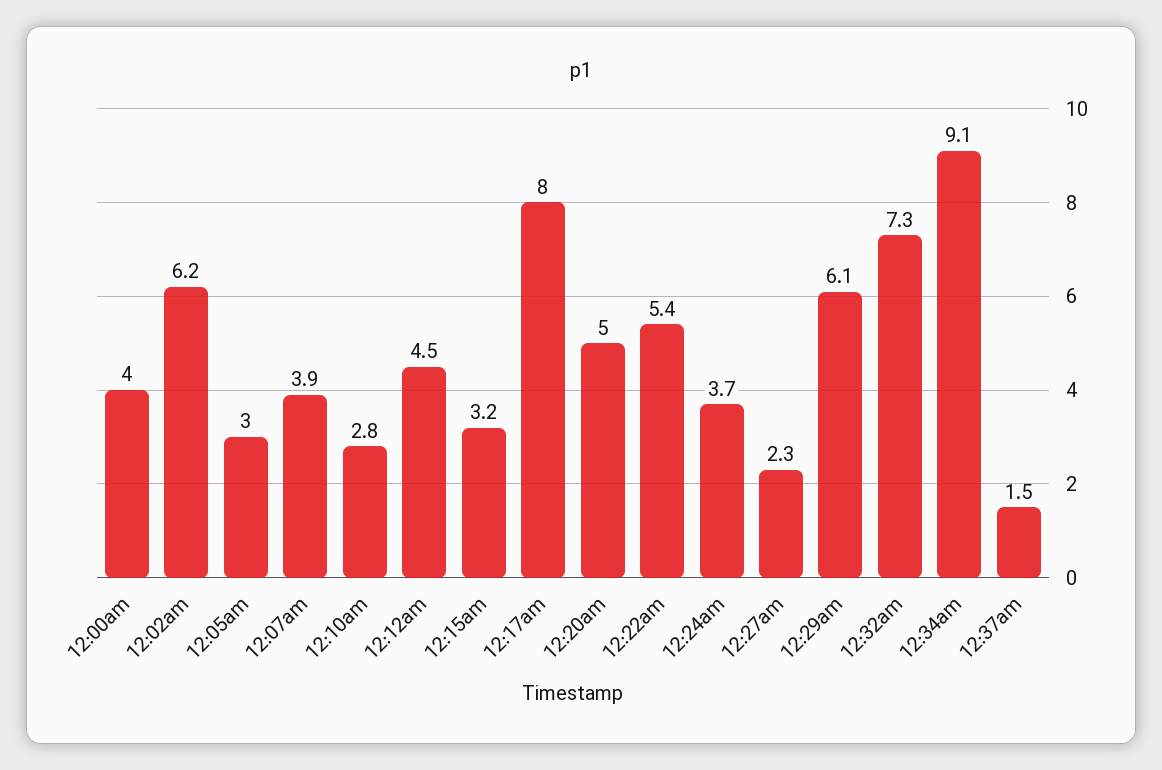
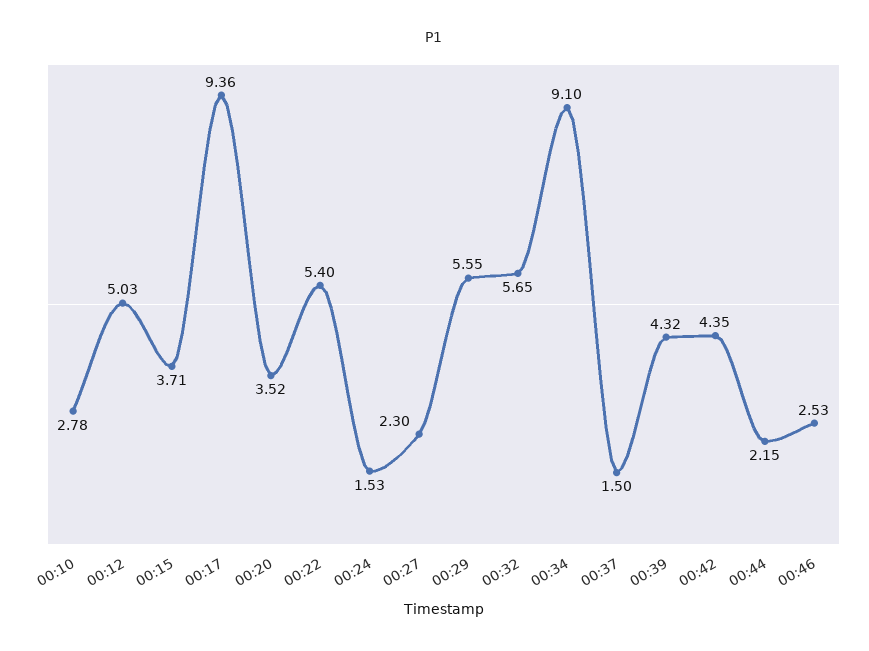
12:00am: 4 -> none
12:02am: 6.2 -> none
12:05am: 3 -> none
12:07am: 3.9 -> none
12:12am: 4.5 -> 5.03
12:15am: 3.2 -> 3.71
12:17am: 8 -> 9.36
12:20am: 5 -> 3.52
12:24am: 3.7 -> 1.53
12:29am: 6.1 -> 5.55
12:32am: 7.3 -> 5.65
00:39: none -> 4.32
00:42: none -> 4.35
00:44: none -> 2.15
00:46: none -> 2.53

